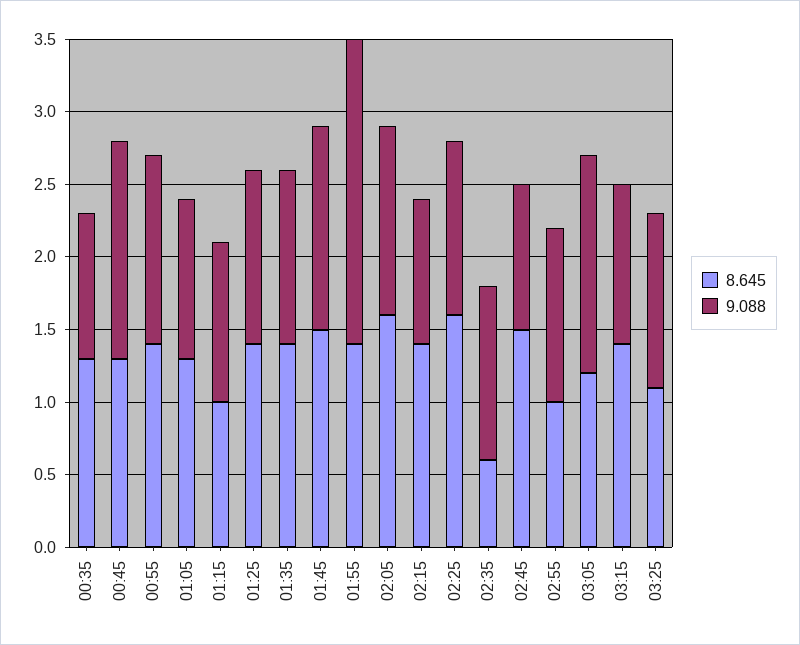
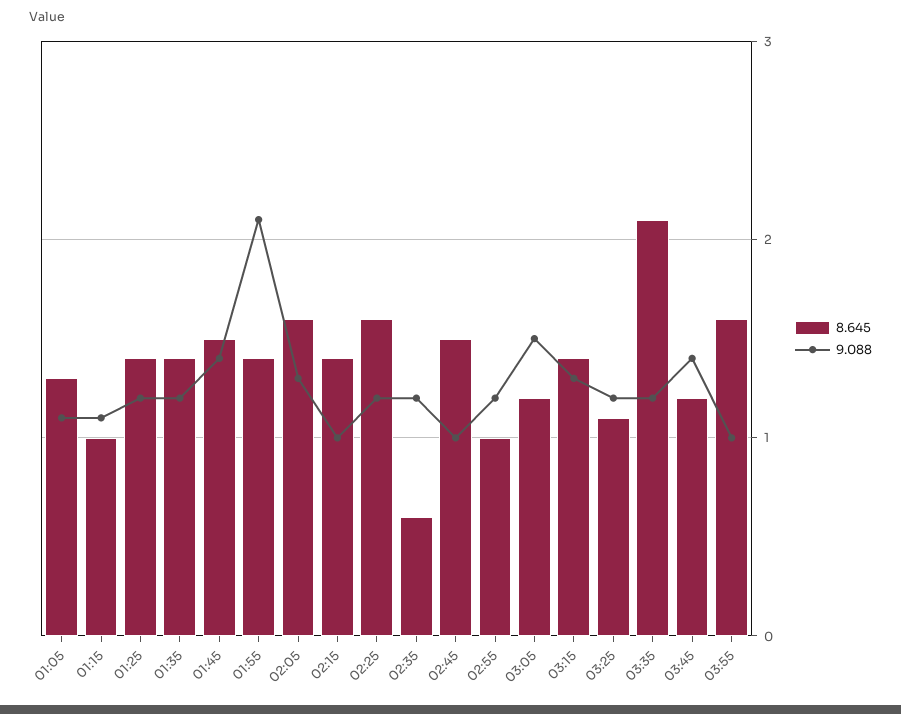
8.645, 00:35: 1.3 -> none
9.088, 00:35: 1 -> none
8.645, 00:45: 1.3 -> none
9.088, 00:45: 1.5 -> none
8.645, 00:55: 1.4 -> none
9.088, 00:55: 1.3 -> none
9.088, 03:15: 1.1 -> 1.3
8.645, 03:35: none -> 2.1
9.088, 03:35: none -> 1.2
8.645, 03:45: none -> 1.2
9.088, 03:45: none -> 1.4
8.645, 03:55: none -> 1.6
9.088, 03:55: none -> 1

